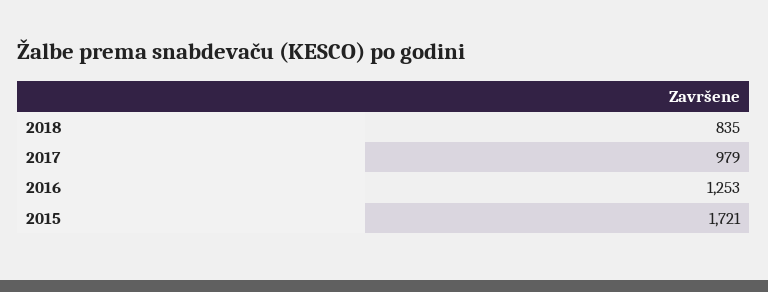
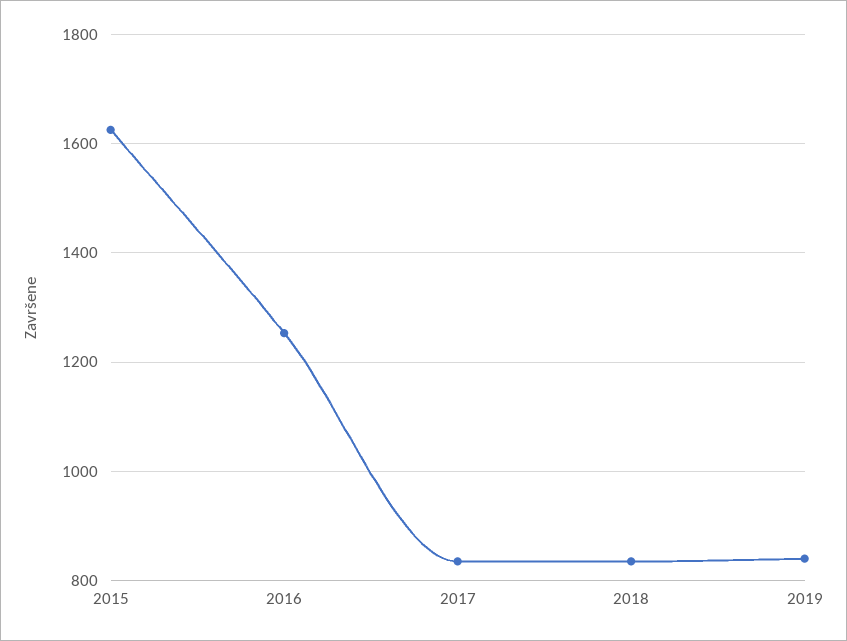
2017: 979 -> 840
2015: 1721 -> 1620
2019: none -> 840

